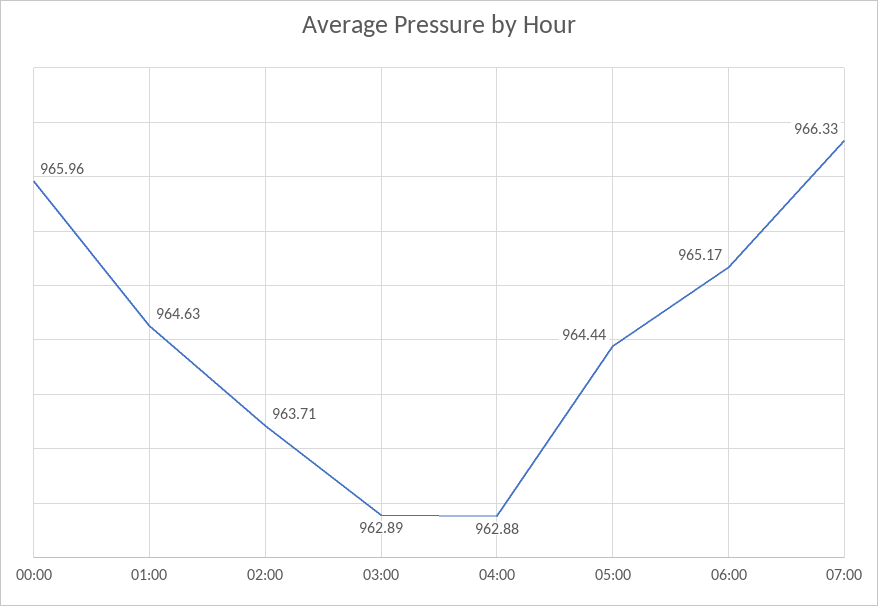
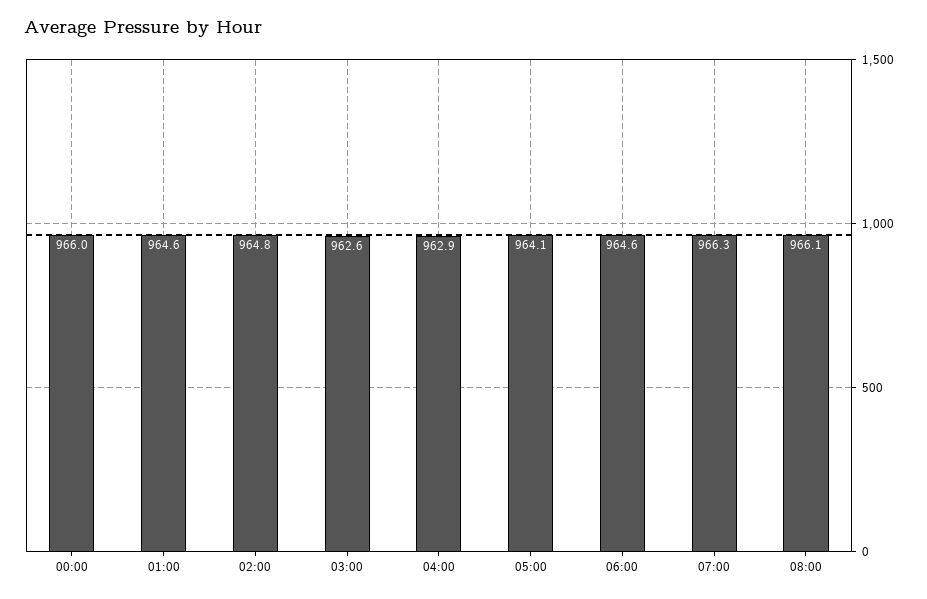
02:00: 963.71 -> 964.8
03:00: 962.89 -> 962.6
05:00: 964.44 -> 964.1
06:00: 965.17 -> 964.6
08:00: none -> 966.1

